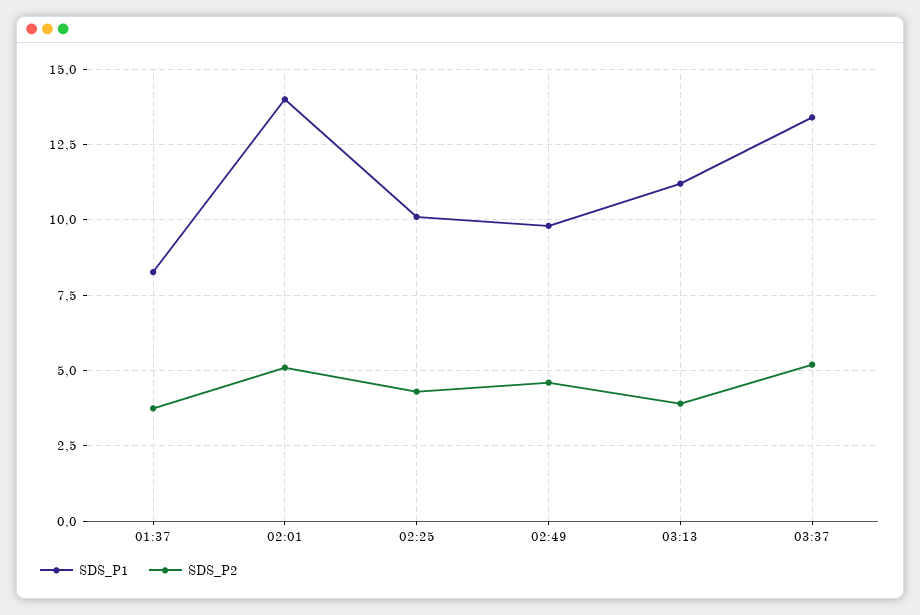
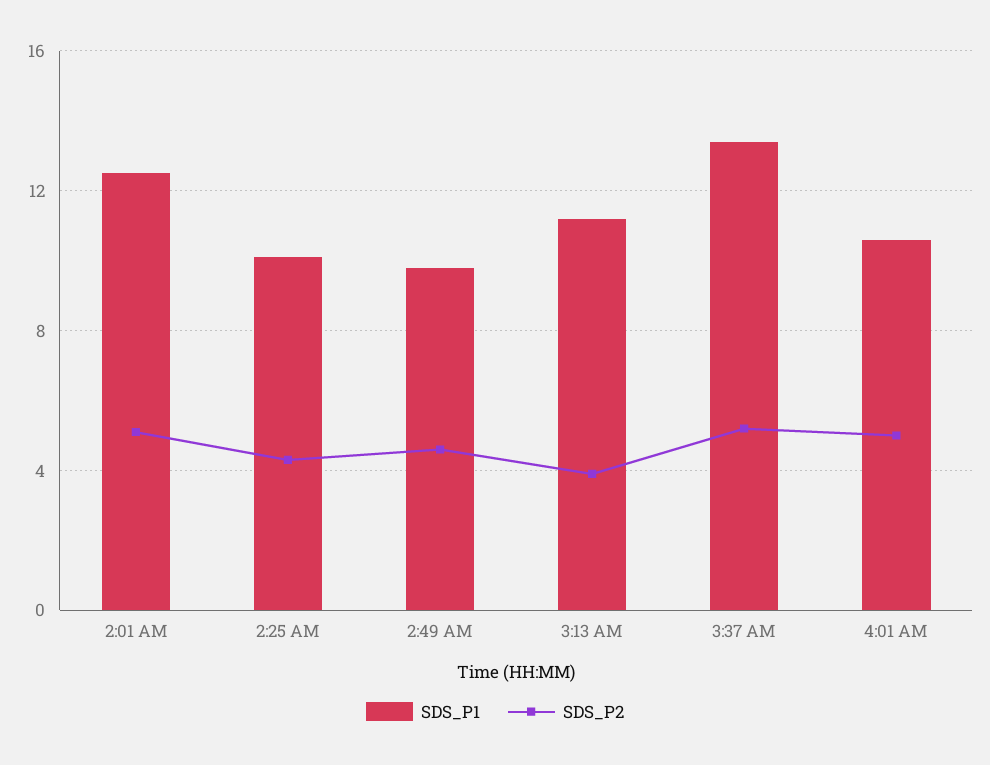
SDS_P1, 01:37: 8.25 -> none
SDS_P2, 01:37: 3.75 -> none
SDS_P1, 02:01: 14 -> 12.5
SDS_P1, 4:01 AM: none -> 10.5
SDS_P2, 4:01 AM: none -> 5

